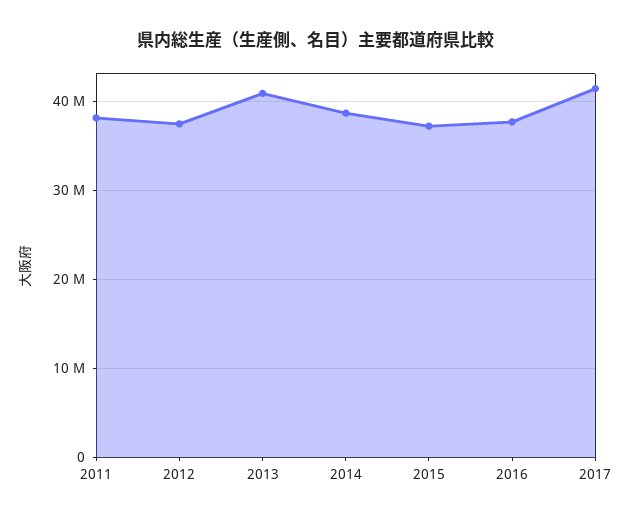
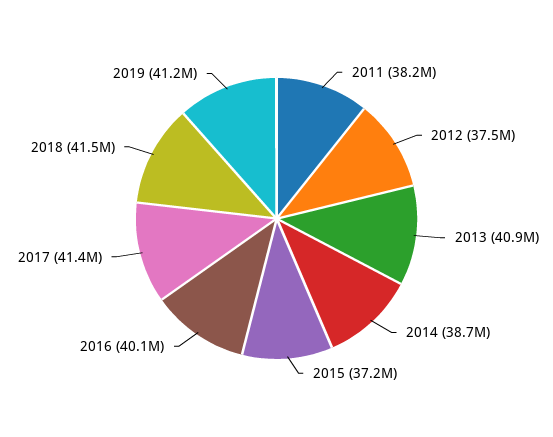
2016: 38000000 -> 40100000
2018: none -> 41500000
2019: none -> 41200000

